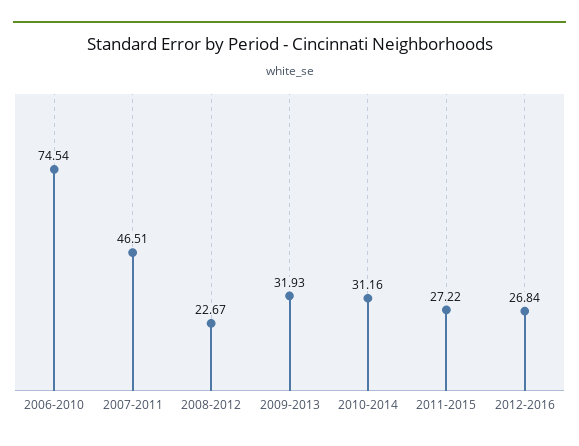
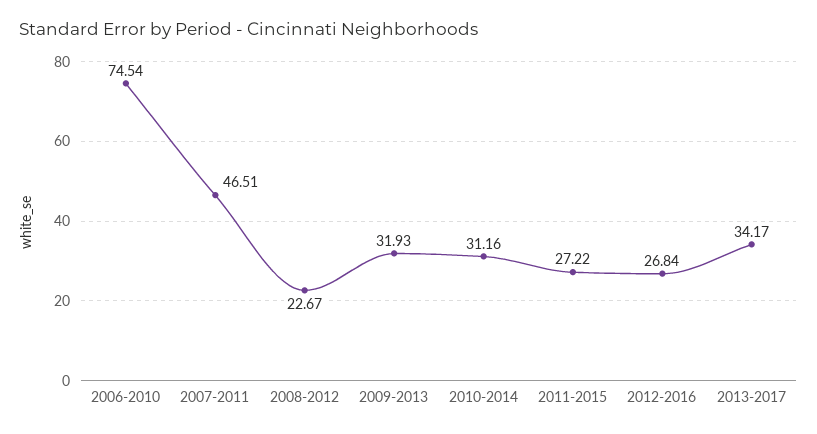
2013-2017: none -> 34.17

